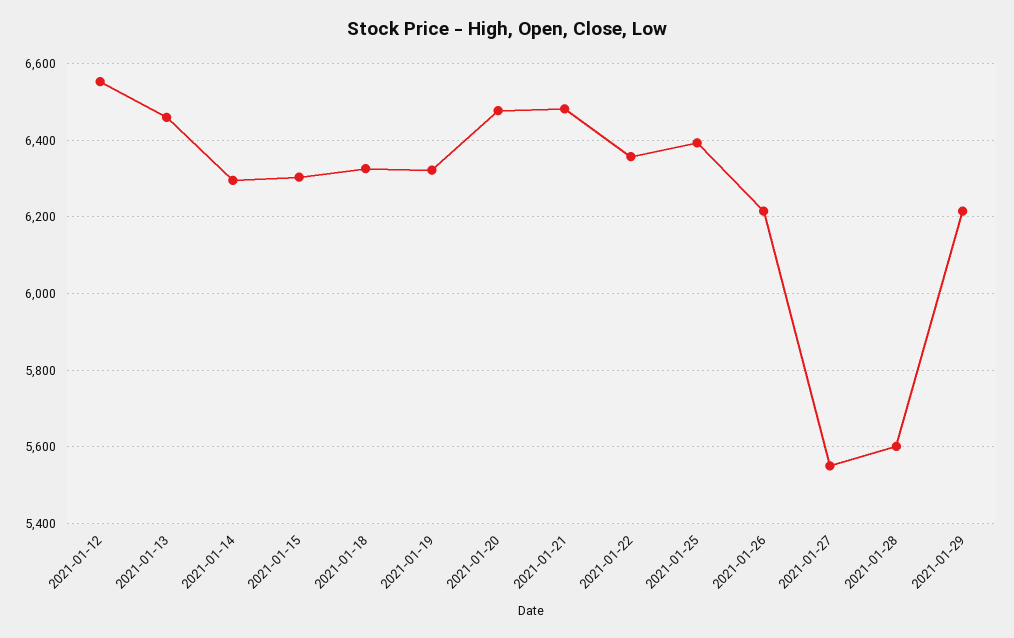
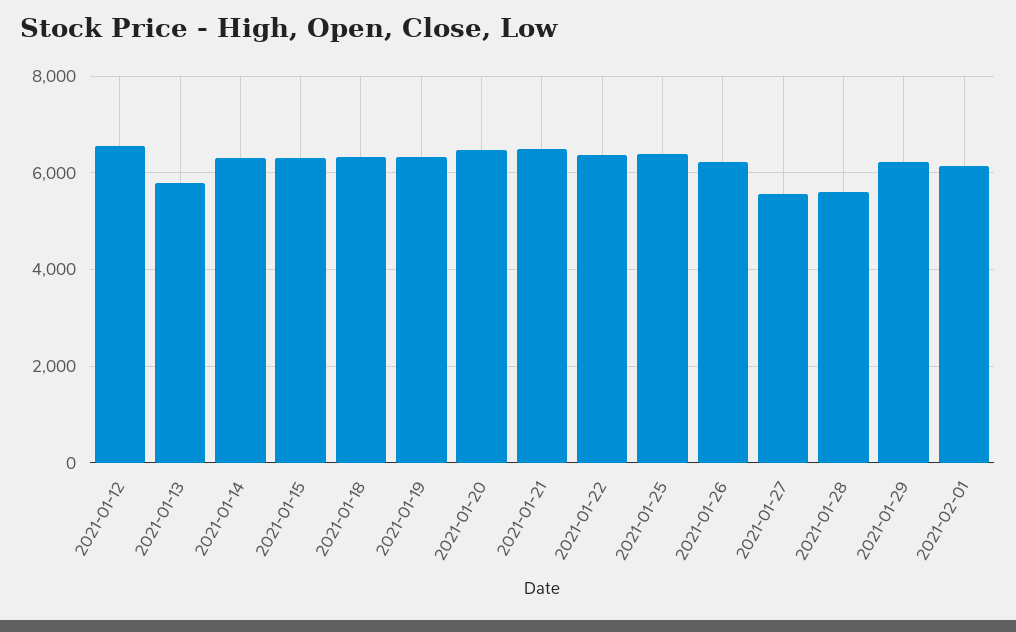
2021-01-13: 6460 -> 5800
2021-02-01: none -> 6200

